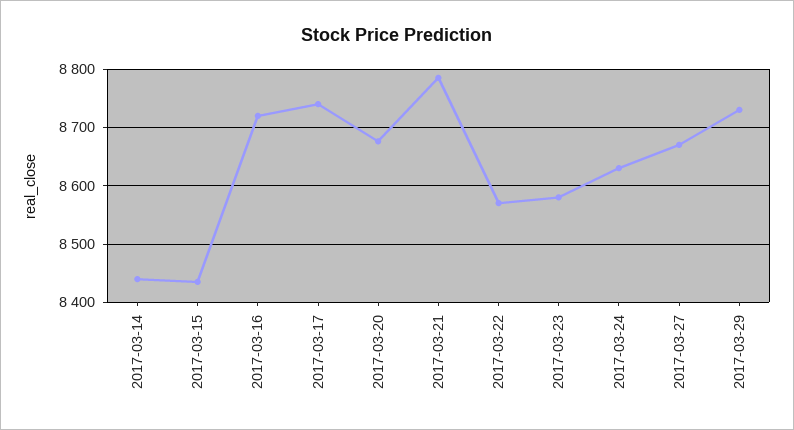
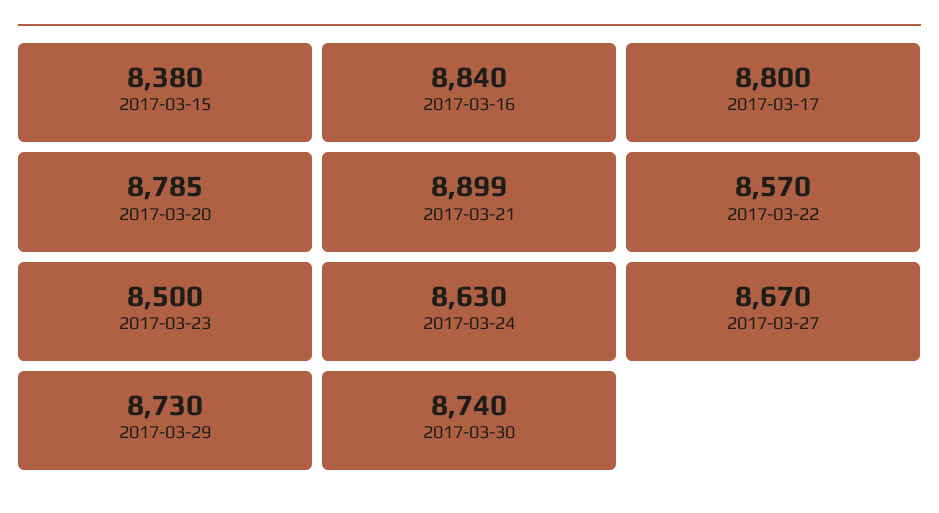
2017-03-14: 8440 -> none
2017-03-15: 8440 -> 8380
2017-03-16: 8720 -> 8840
2017-03-17: 8740 -> 8800
2017-03-20: 8680 -> 8785
2017-03-21: 8780 -> 8899
2017-03-23: 8580 -> 8500
2017-03-30: none -> 8740

